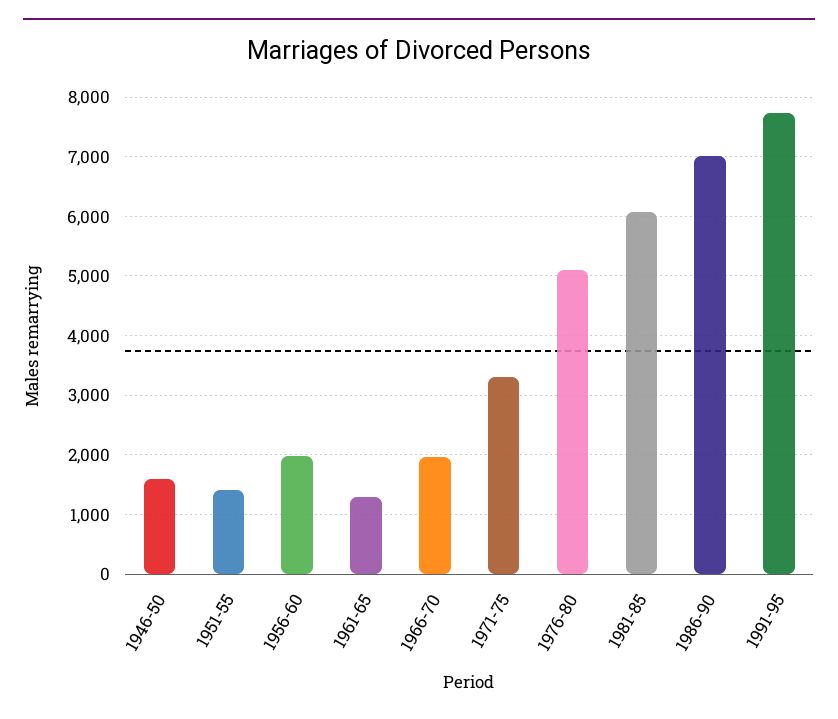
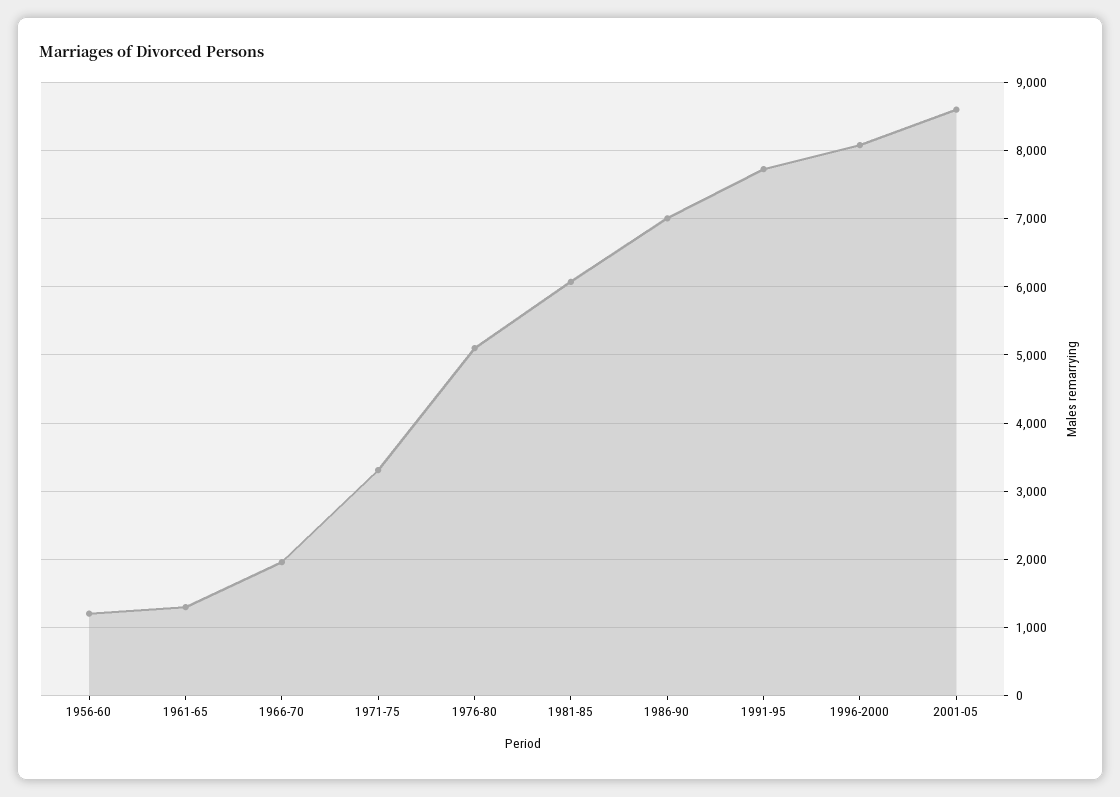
1946-50: 1600 -> none
1951-55: 1400 -> none
1956-60: 2000 -> 1200
1996-2000: none -> 8100
2001-05: none -> 8600

